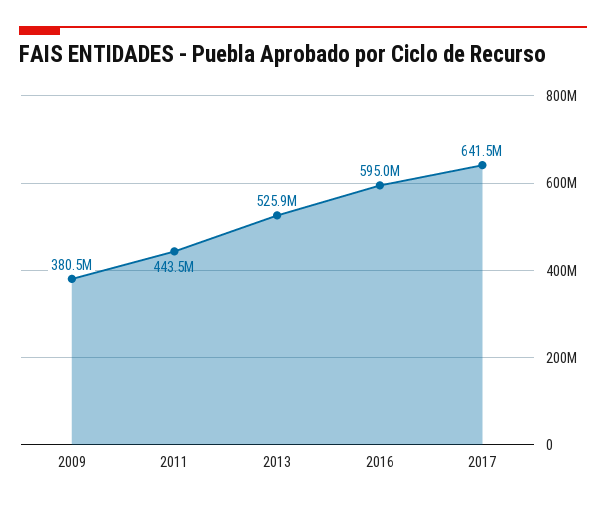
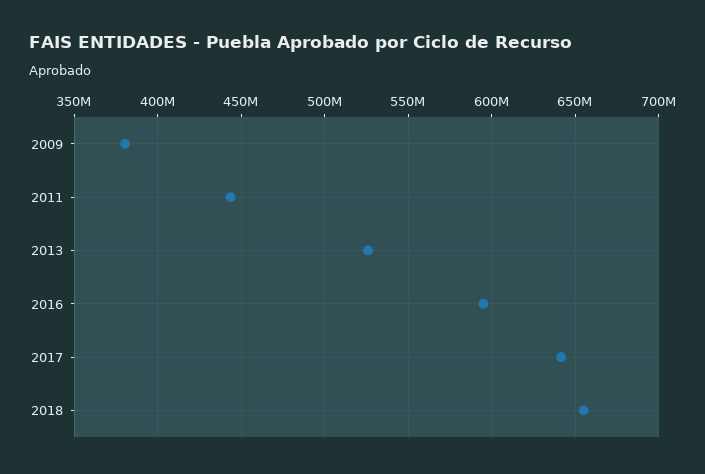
2018: none -> 655000000

